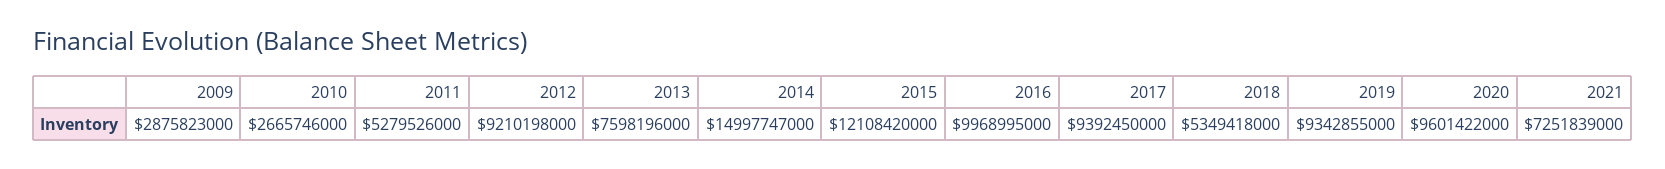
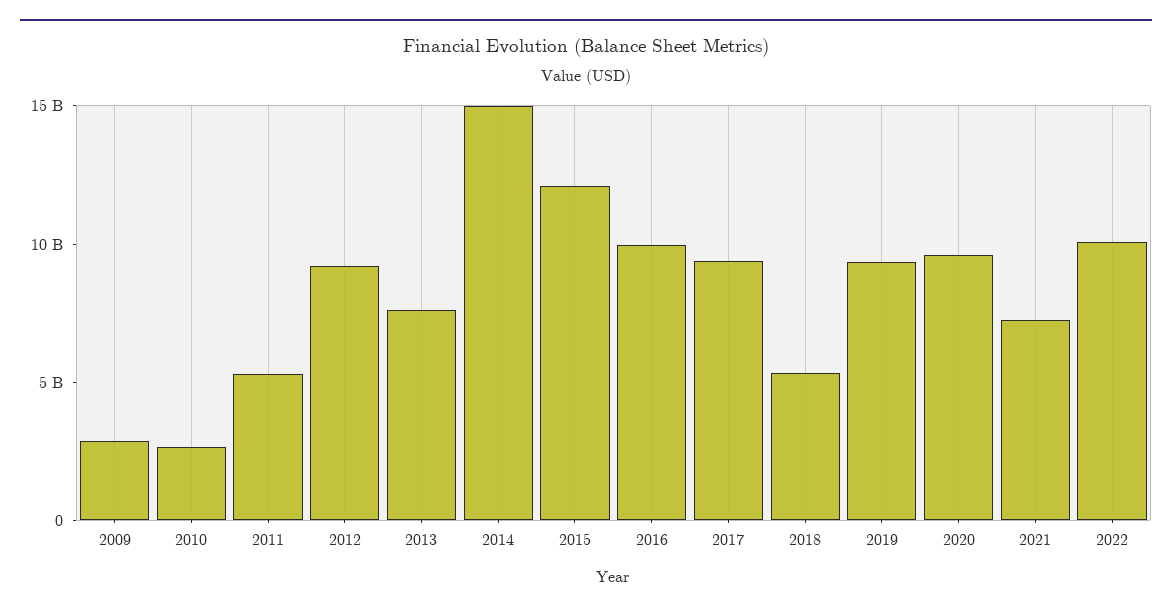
2022: none -> 10000000000

